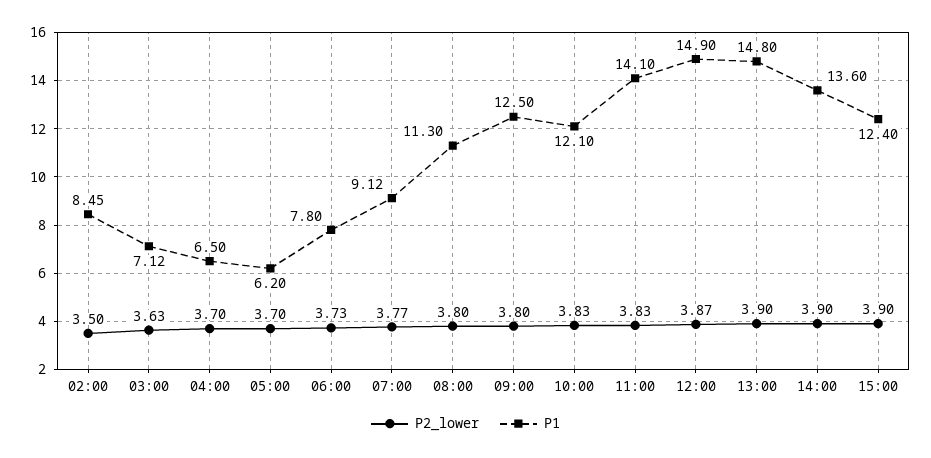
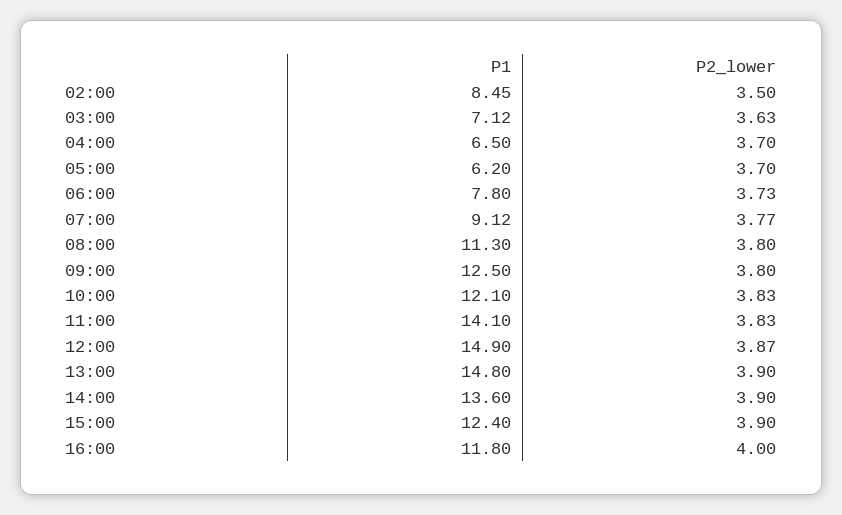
P1, 16:00: none -> 11.8
P2_lower, 16:00: none -> 4

